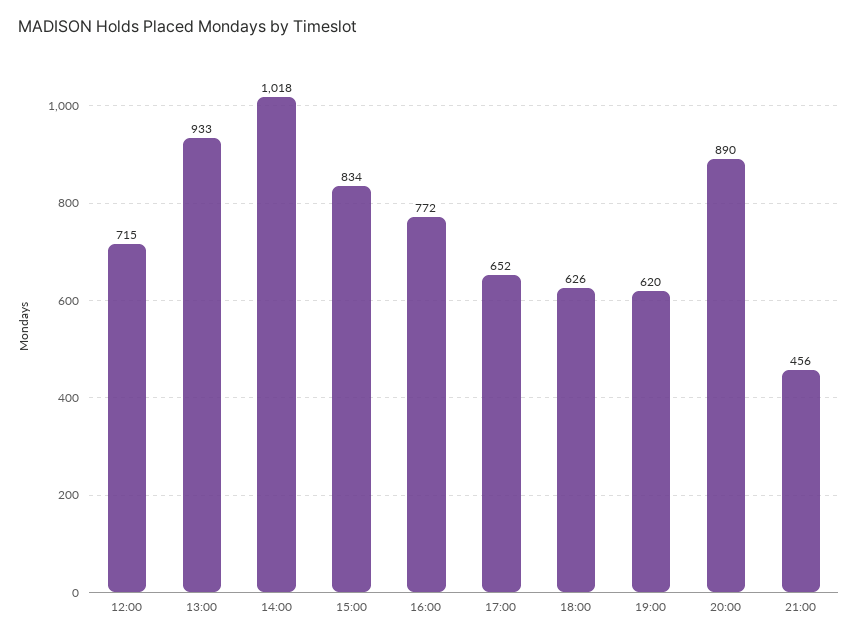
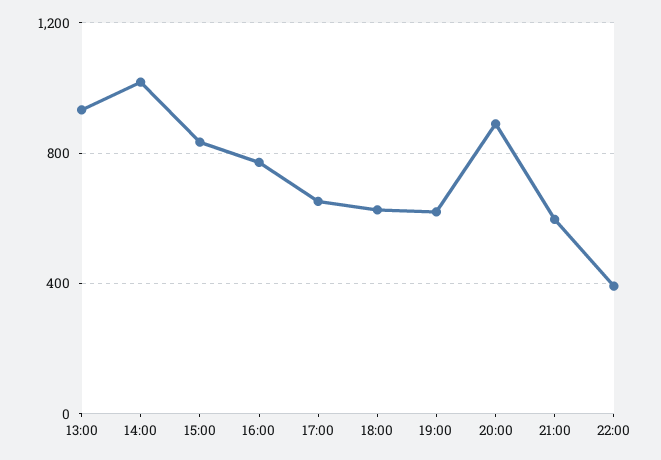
12:00: 715 -> none
21:00: 456 -> 600
22:00: none -> 400

